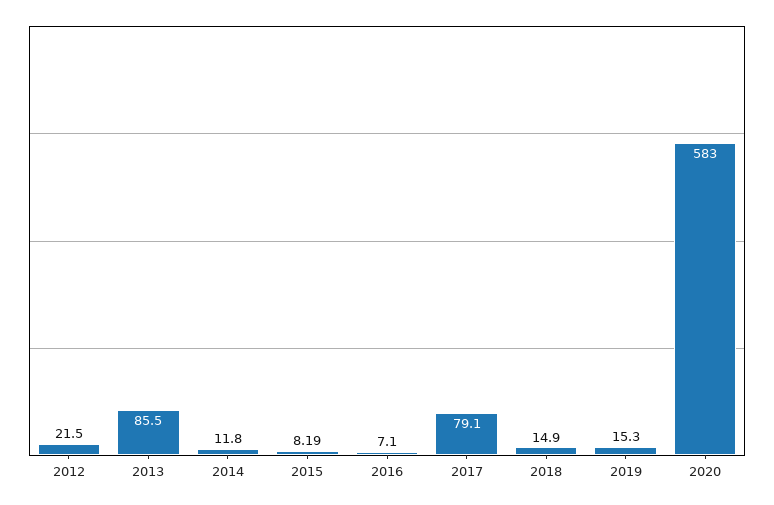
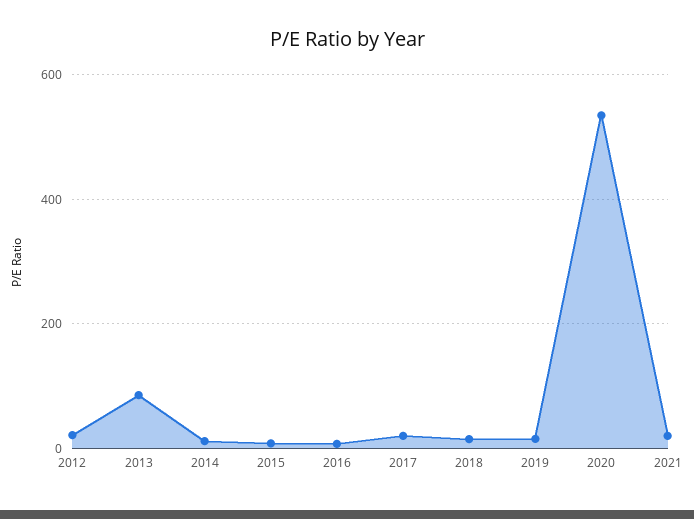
2017: 79.1 -> 20
2020: 583 -> 540
2021: none -> 20

